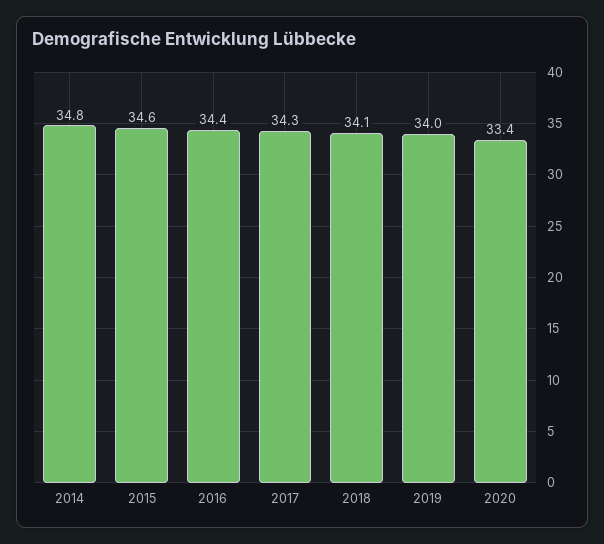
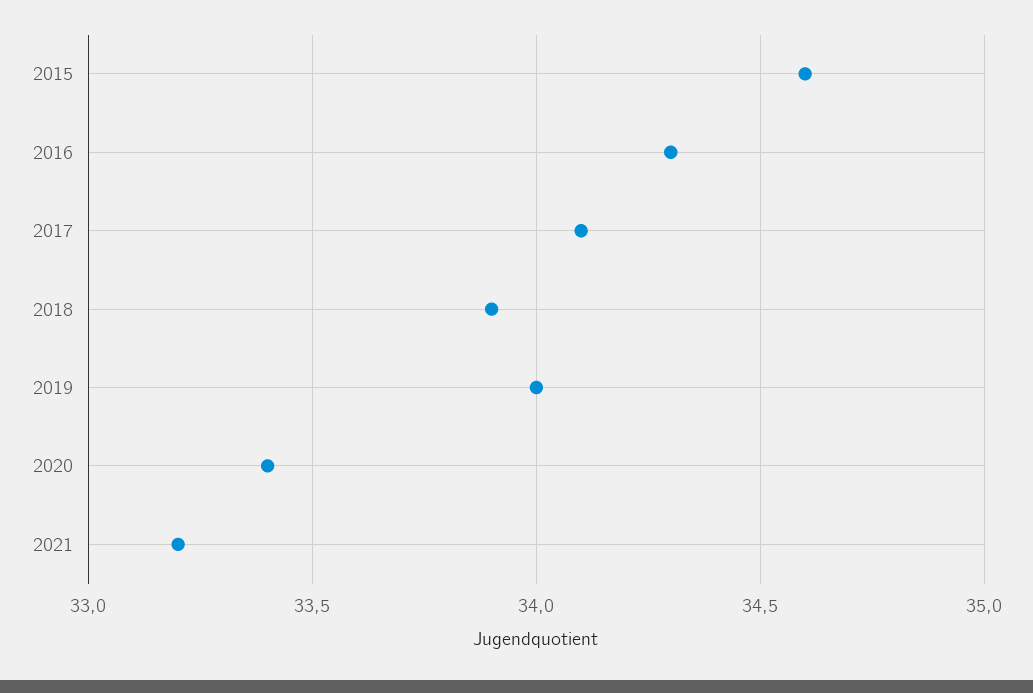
2014: 34.8 -> none
2016: 34.4 -> 34.3
2017: 34.3 -> 34.1
2018: 34.1 -> 33.9
2021: none -> 33.2

